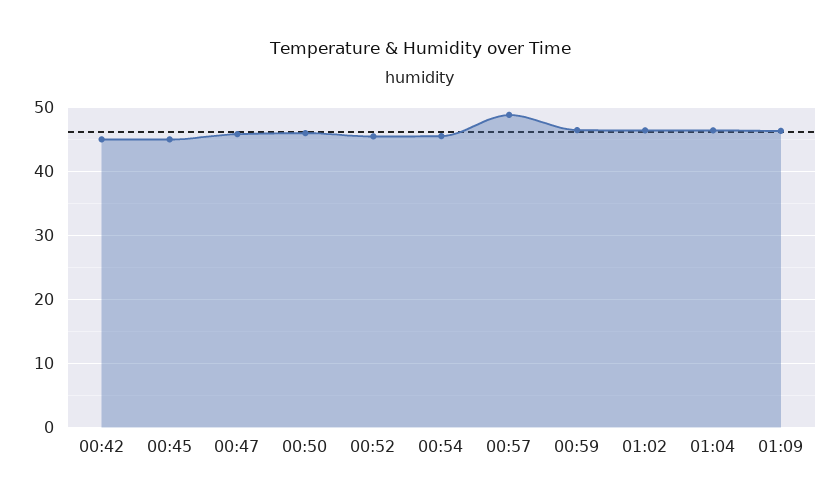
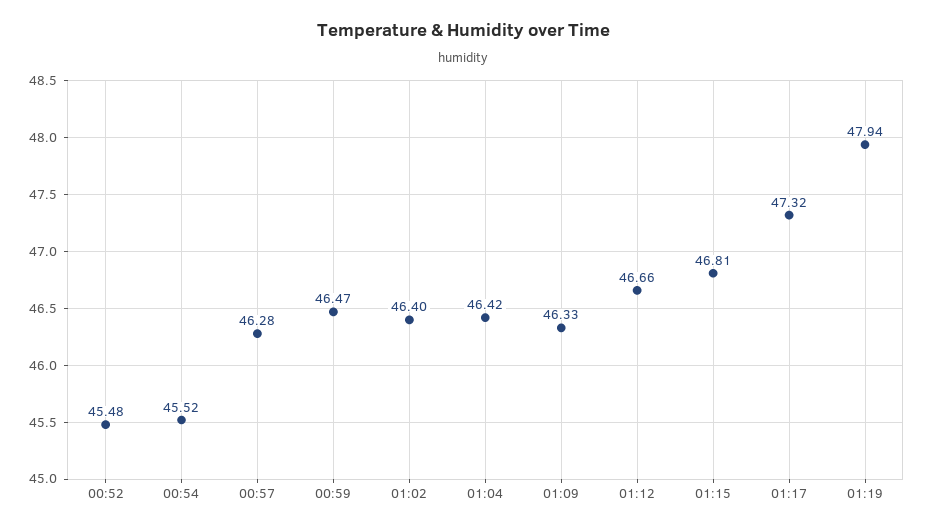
00:42: 45 -> none
00:45: 45 -> none
00:47: 46 -> none
00:50: 46 -> none
00:57: 49 -> 46.28
01:12: none -> 46.66
01:15: none -> 46.81
01:17: none -> 47.32
01:19: none -> 47.94

